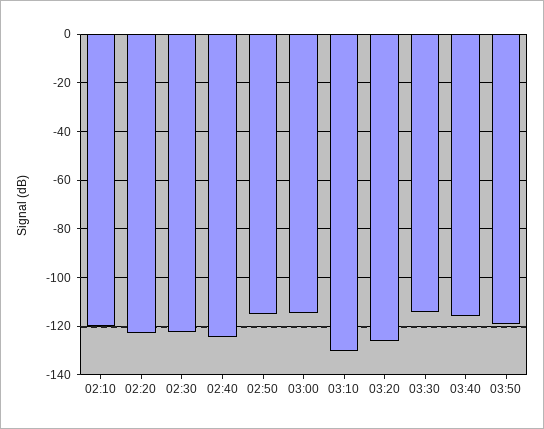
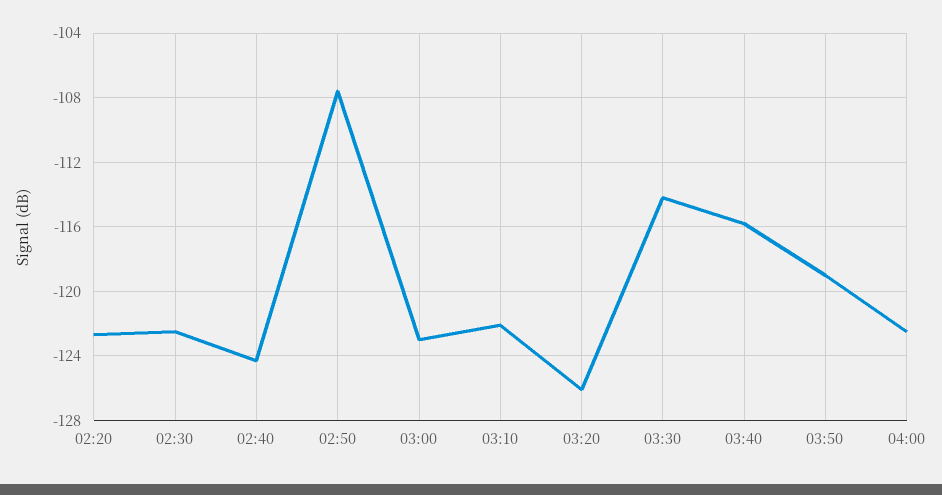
02:10: -120 -> none
02:50: -115 -> -107.5
03:00: -115 -> -123
03:10: -130 -> -122
04:00: none -> -122.5

